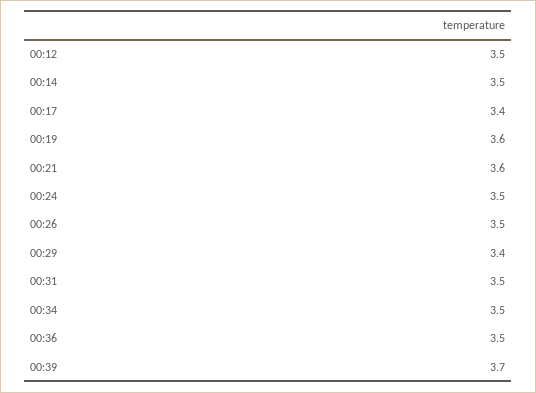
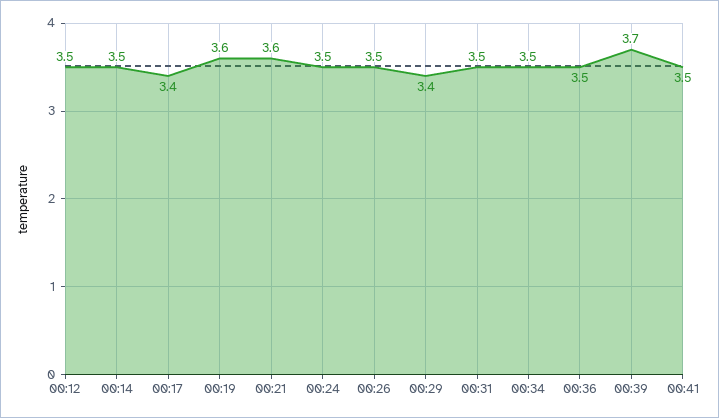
00:41: none -> 3.5

